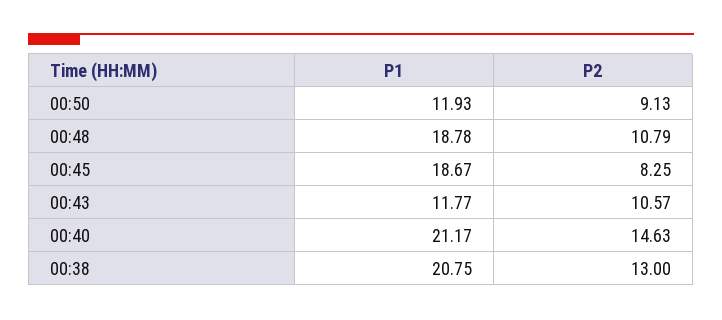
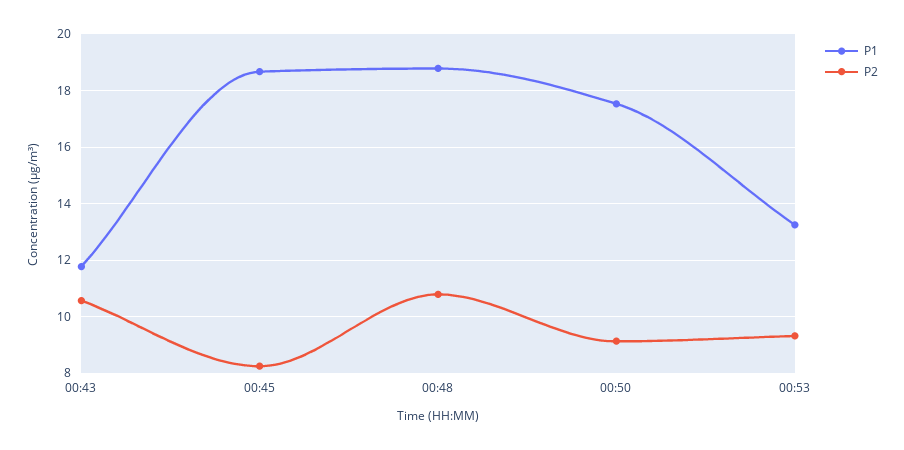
P1, 00:50: 11.93 -> 17.5
P1, 00:40: 21.17 -> none
P2, 00:40: 14.63 -> none
P1, 00:38: 20.75 -> none
P2, 00:38: 13 -> none
P1, 00:53: none -> 13.25
P2, 00:53: none -> 9.25

